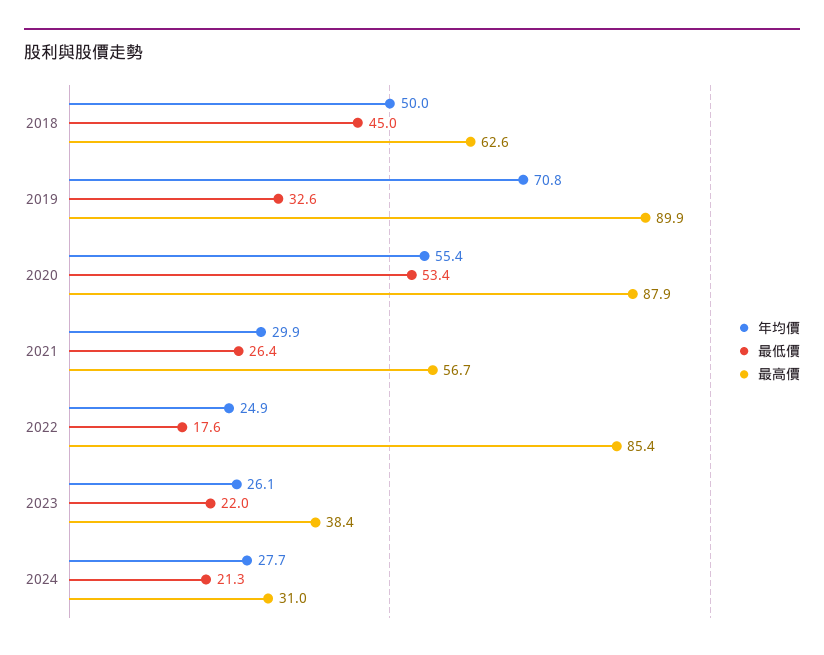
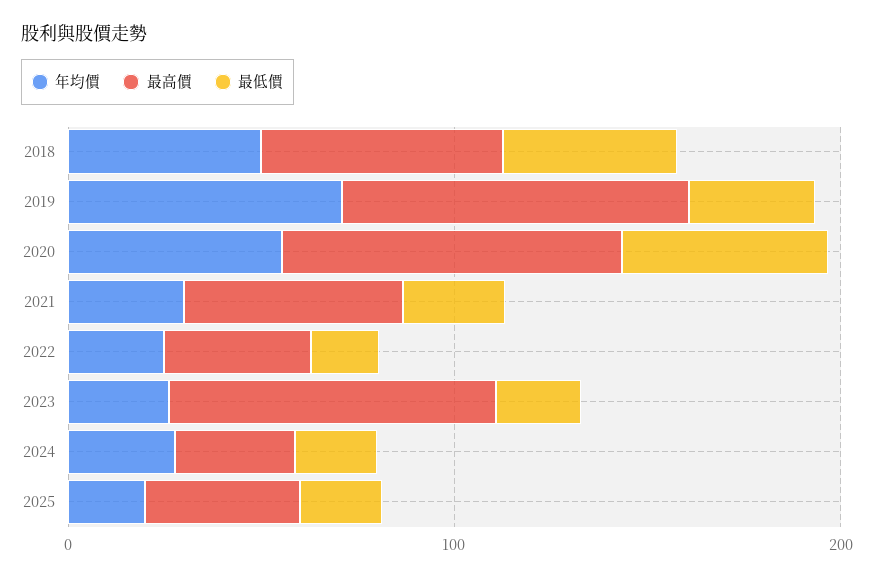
最高價, 2022: 85.4 -> 40
最高價, 2023: 38.4 -> 80
年均價, 2025: none -> 20
最高價, 2025: none -> 40
最低價, 2025: none -> 20

